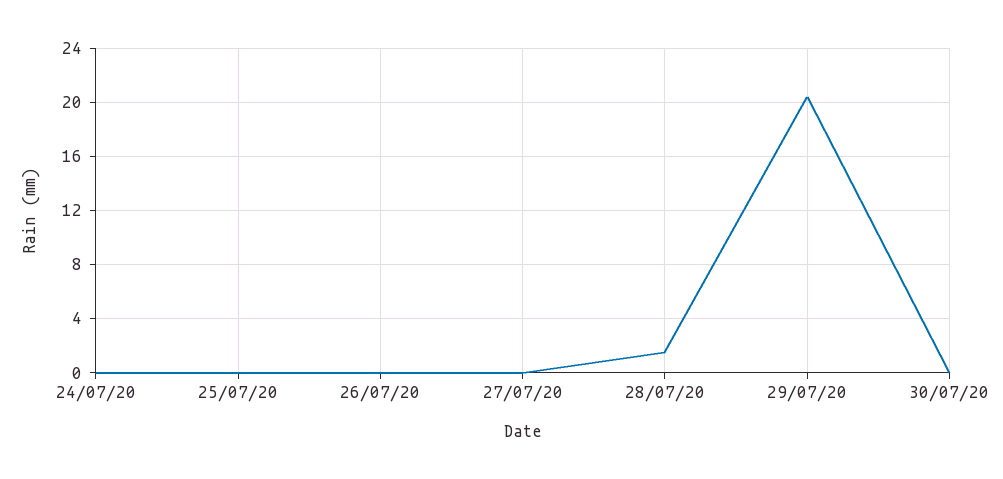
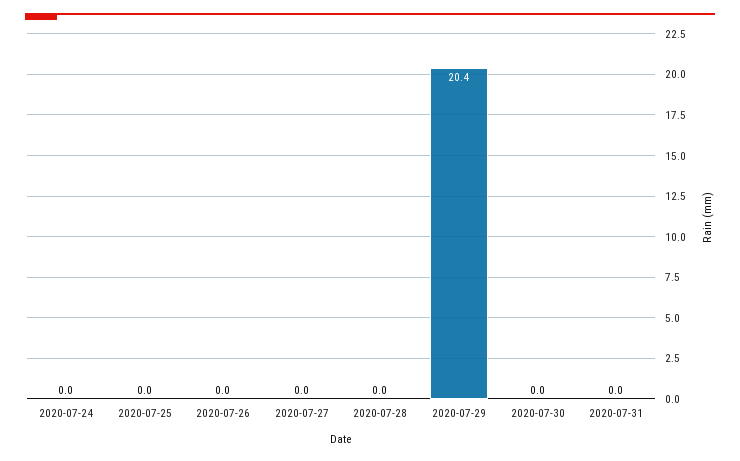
28/07/20: 1.5 -> 0
2020-07-31: none -> 0

